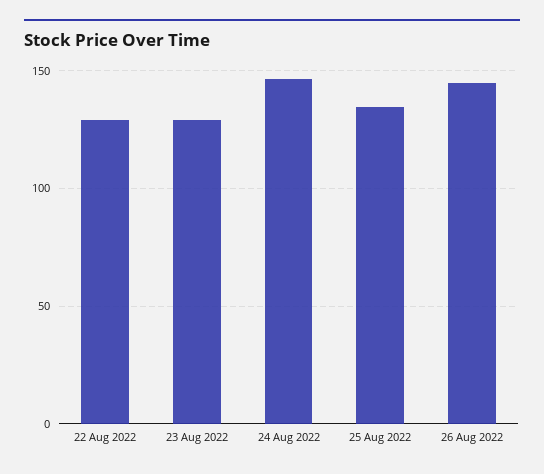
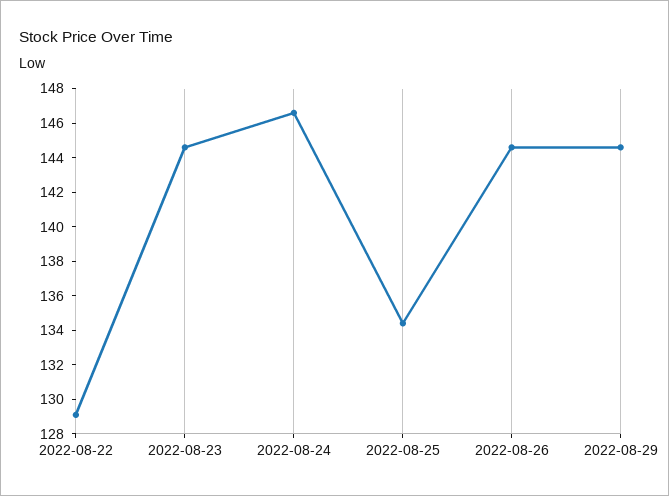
23 Aug 2022: 130 -> 144.5
2022-08-29: none -> 144.5

